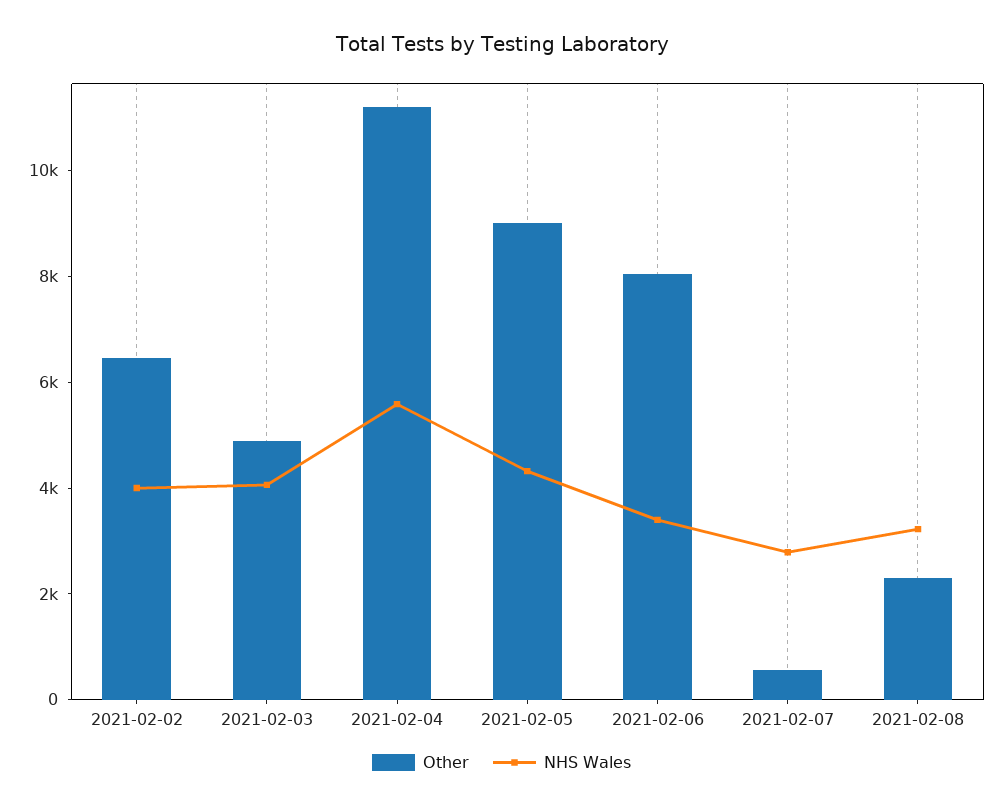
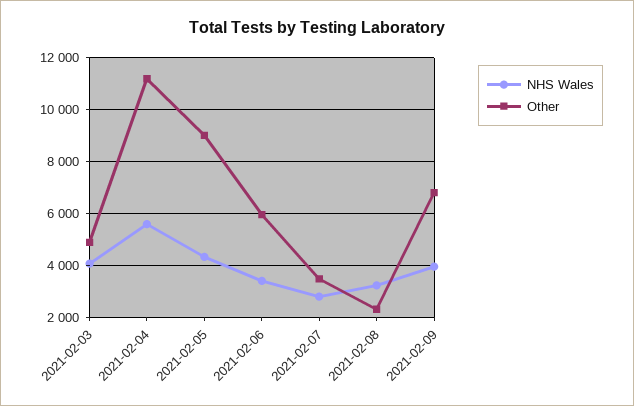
Other, 2021-02-02: 6500 -> none
NHS Wales, 2021-02-02: 4000 -> none
Other, 2021-02-06: 8000 -> 6000
Other, 2021-02-07: 500 -> 3500
NHS Wales, 2021-02-09: none -> 4000
Other, 2021-02-09: none -> 6750

